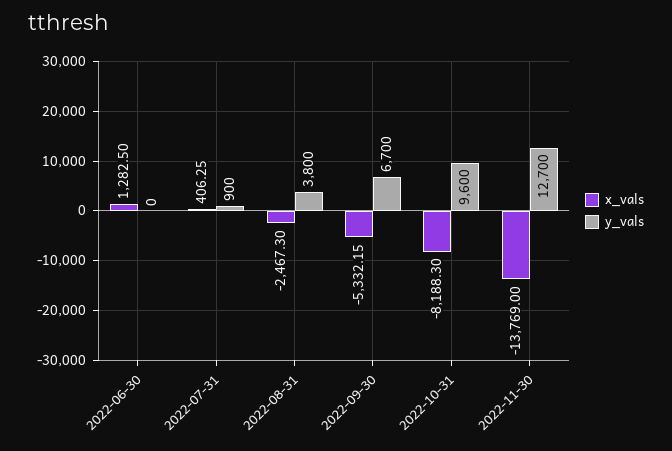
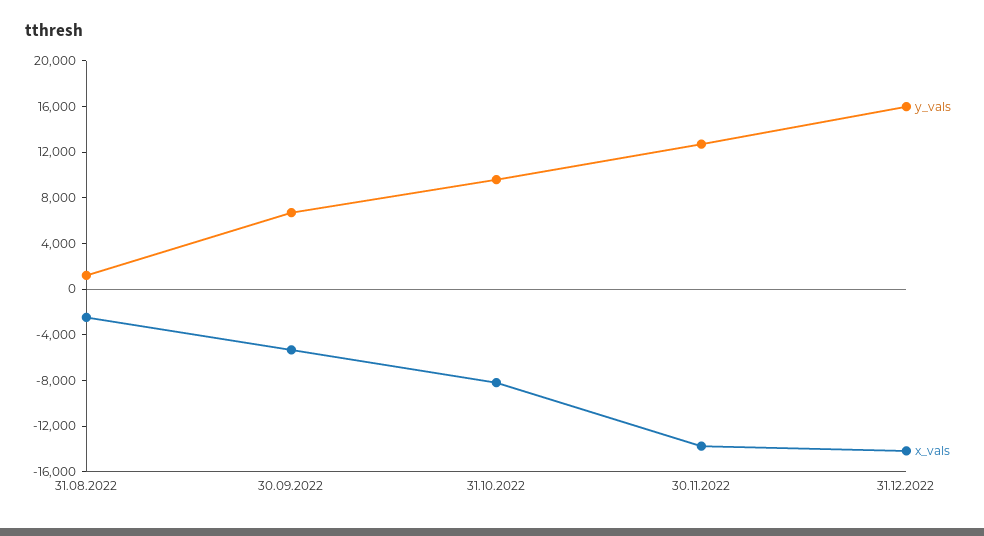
x_vals, 2022-06-30: 1282.5 -> none
y_vals, 2022-06-30: 0 -> none
x_vals, 2022-07-31: 406.25 -> none
y_vals, 2022-07-31: 900 -> none
y_vals, 2022-08-31: 3800 -> 1000
y_vals, 31.12.2022: none -> 16000
x_vals, 31.12.2022: none -> -14000

